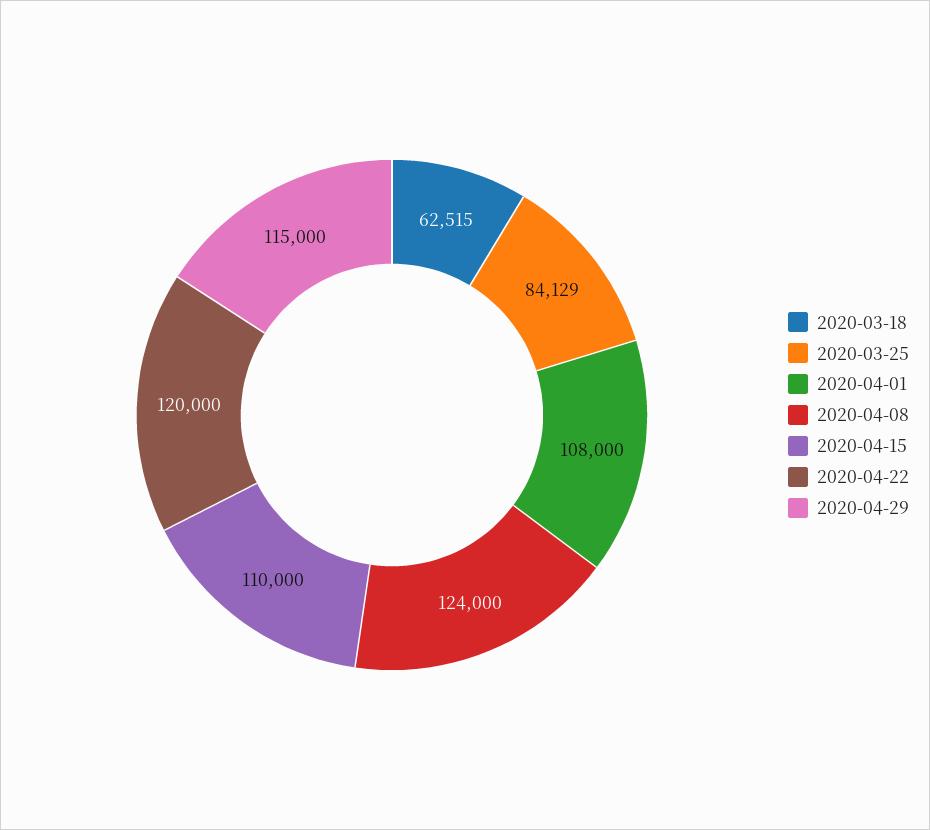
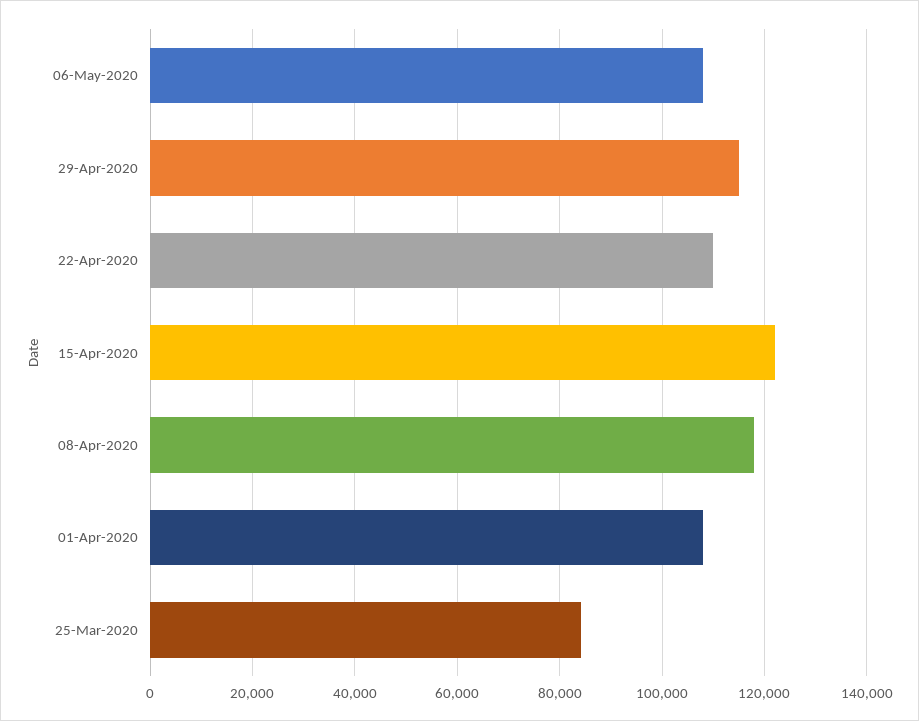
2020-03-18: 62515 -> none
2020-04-08: 124000 -> 118000
2020-04-15: 110000 -> 122000
2020-04-22: 120000 -> 110000
06-May-2020: none -> 108000

